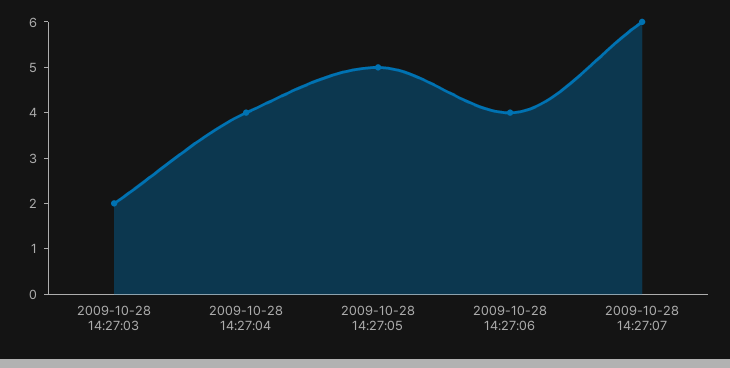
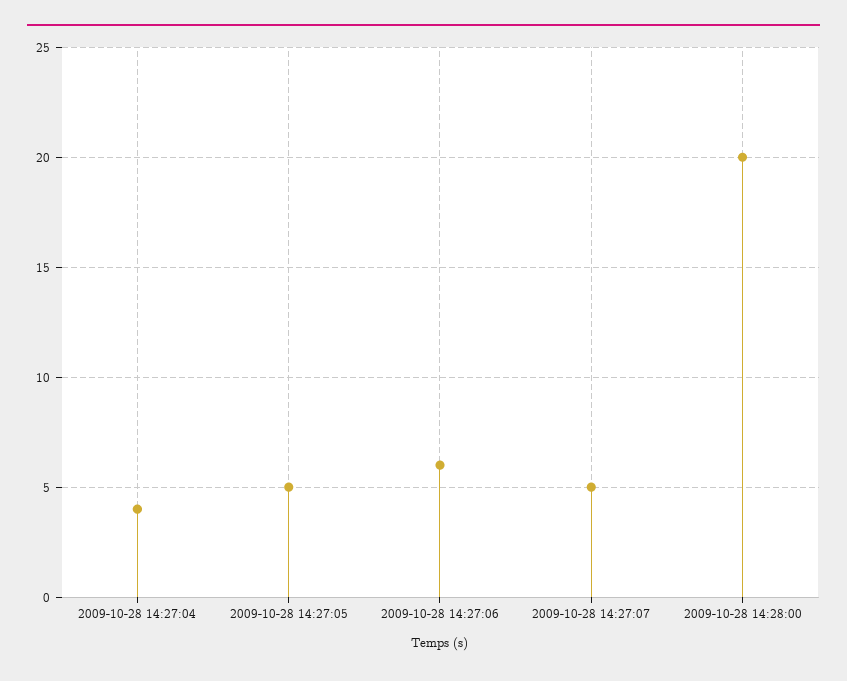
2009-10-28 14:27:03: 2 -> none
2009-10-28 14:27:06: 4 -> 6
2009-10-28 14:27:07: 6 -> 5
2009-10-28 14:28:00: none -> 20

